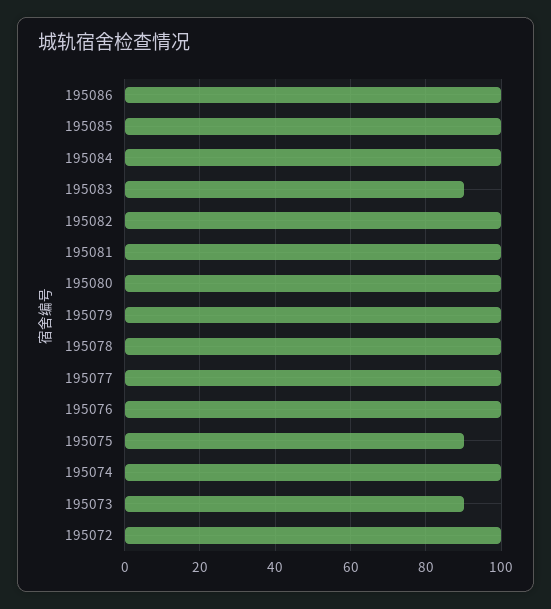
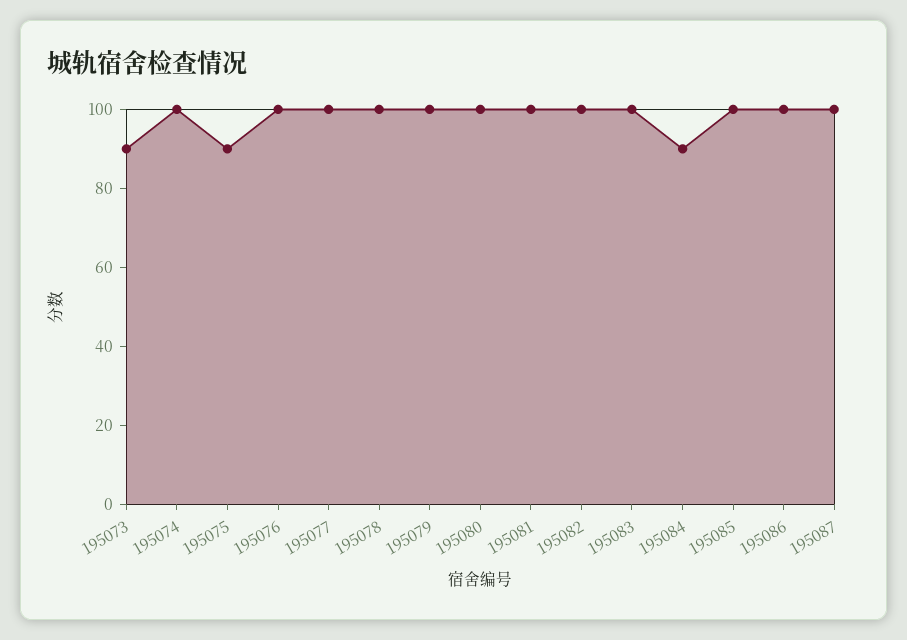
195084: 100 -> 90
195083: 90 -> 100
195072: 100 -> none
195087: none -> 100

